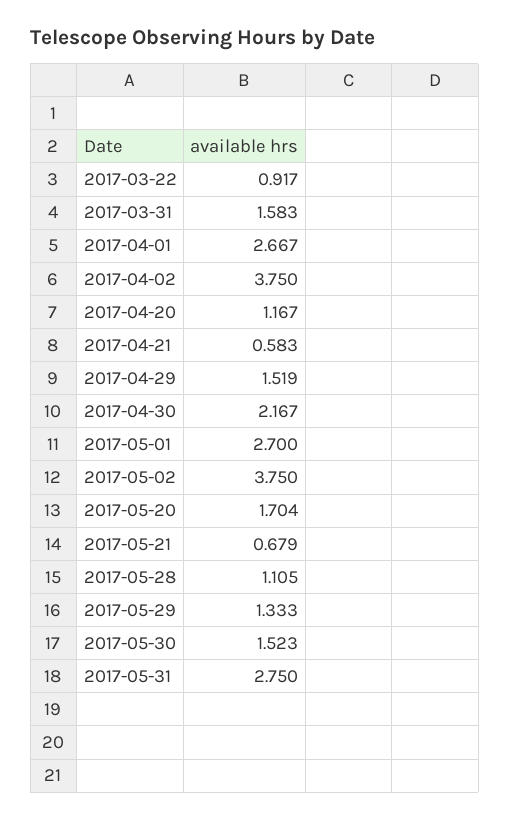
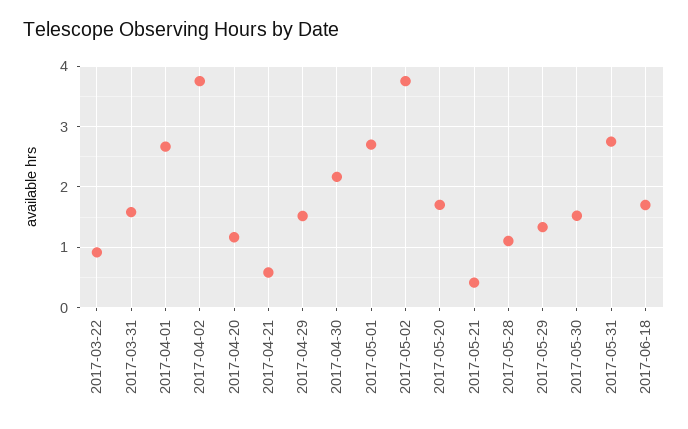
2017-05-21: 0.679 -> 0.4
2017-06-18: none -> 1.7

